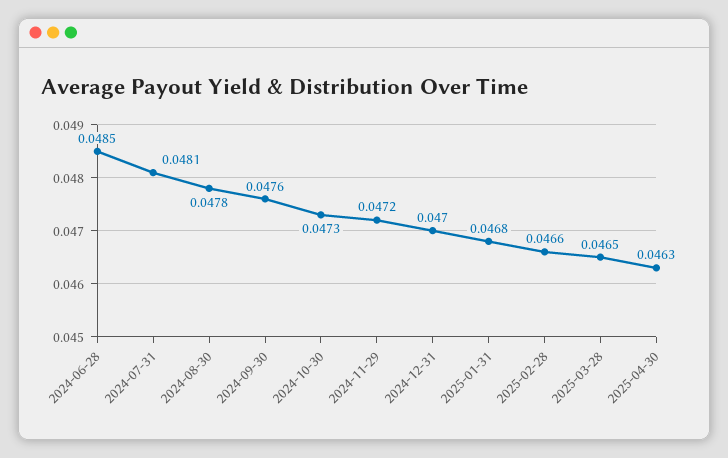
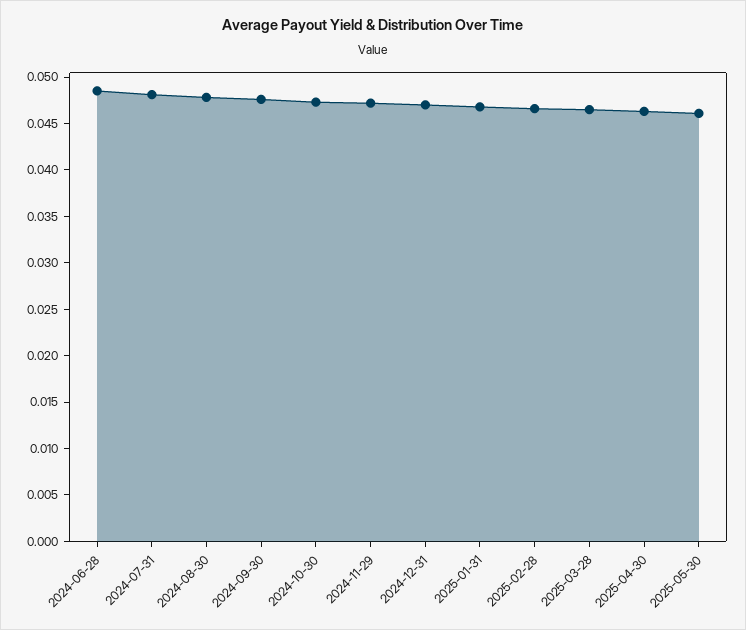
2025-05-30: none -> 0.046

